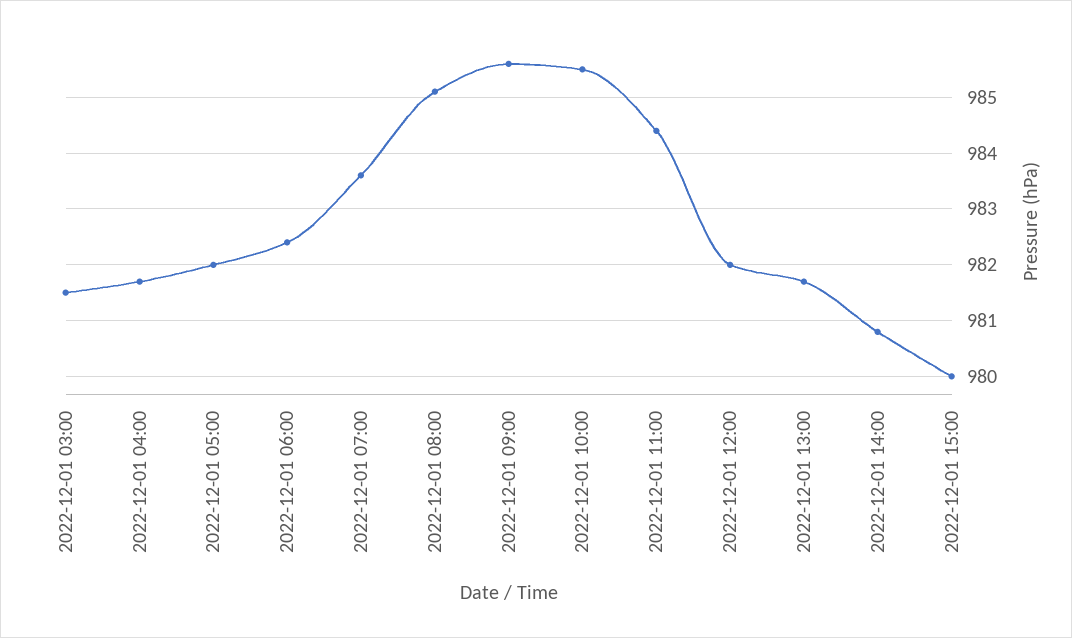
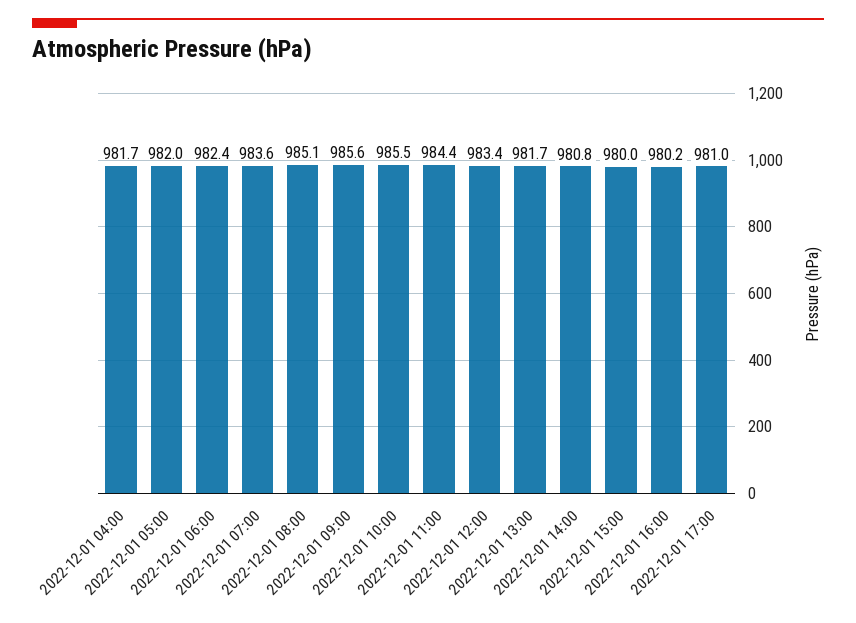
2022-12-01 03:00: 981.5 -> none
2022-12-01 12:00: 982 -> 983.4
2022-12-01 16:00: none -> 980.2
2022-12-01 17:00: none -> 981

